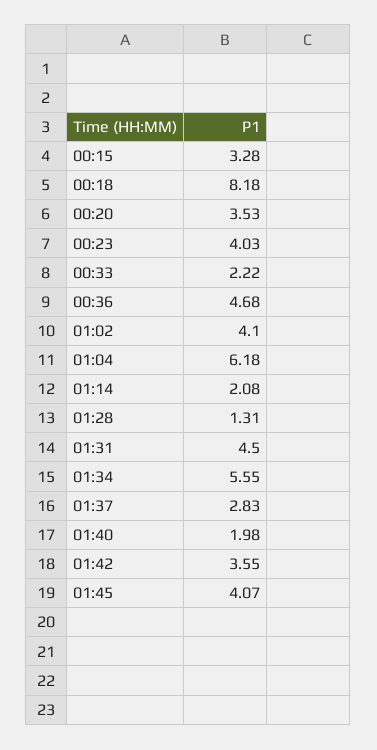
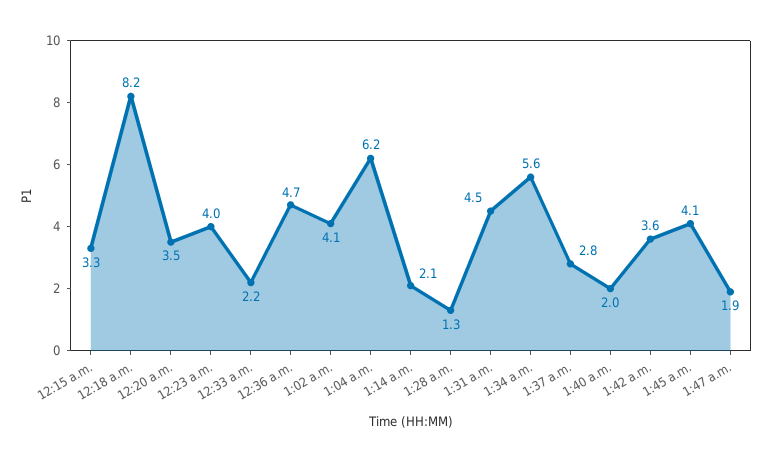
1:47 a.m.: none -> 1.9

